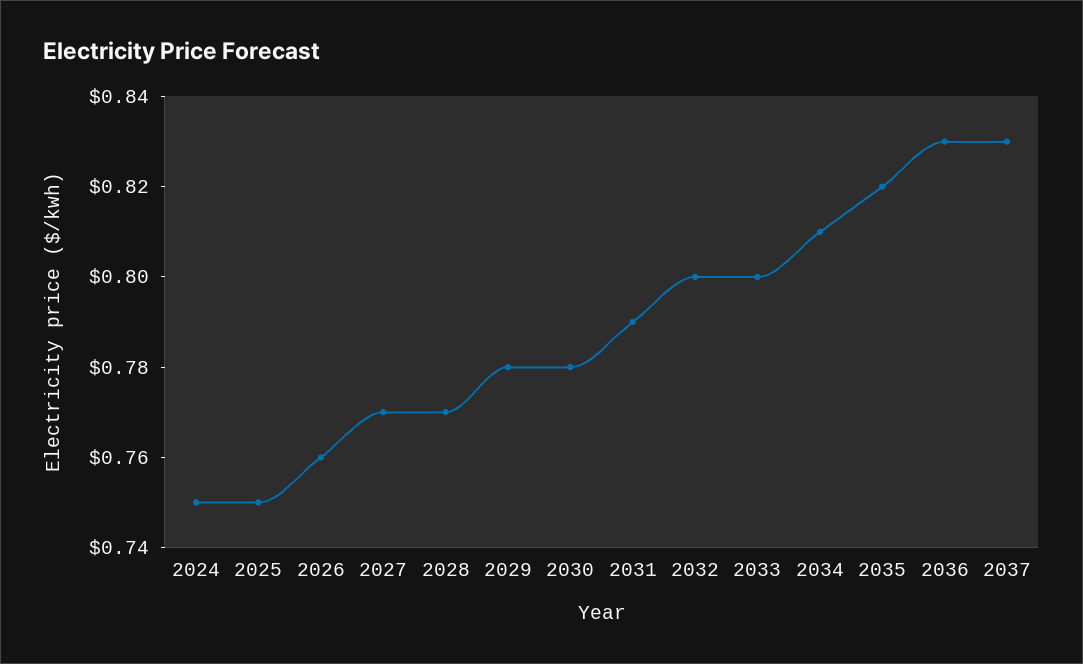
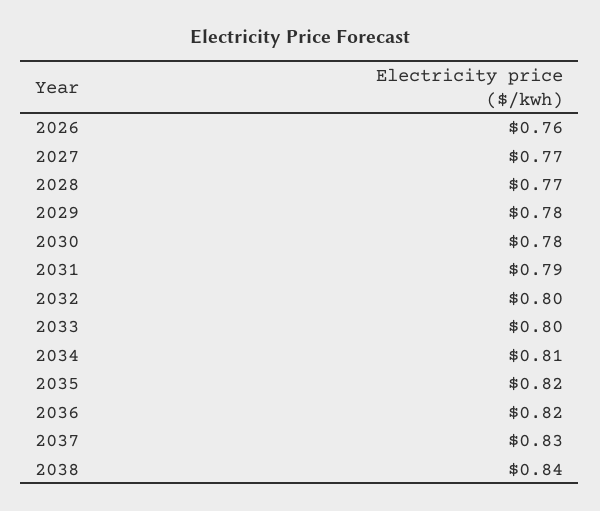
2024: 0.75 -> none
2025: 0.75 -> none
2036: 0.83 -> 0.82
2038: none -> 0.84

